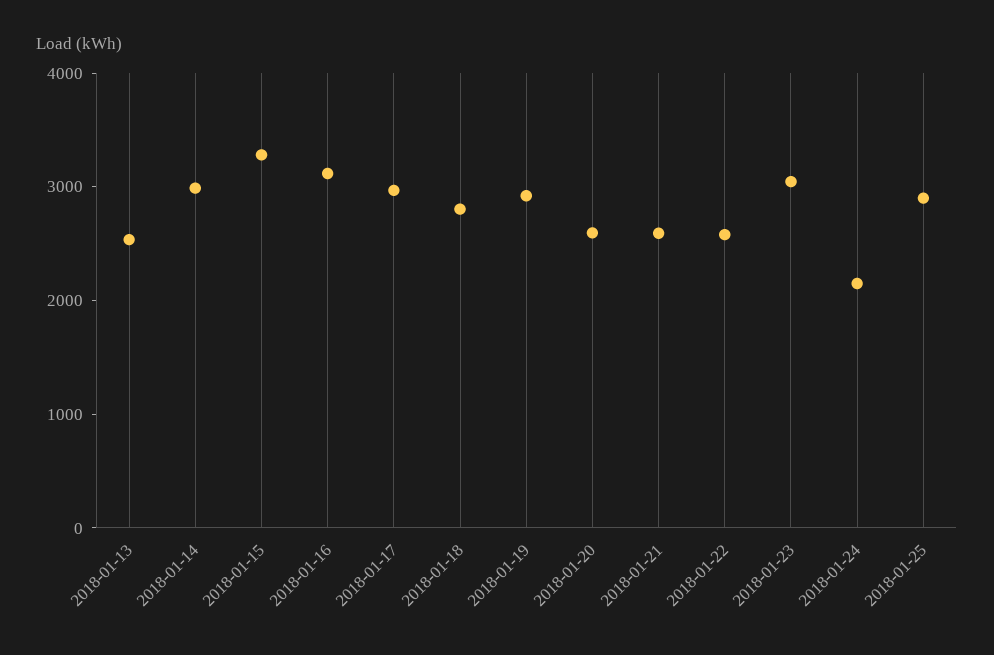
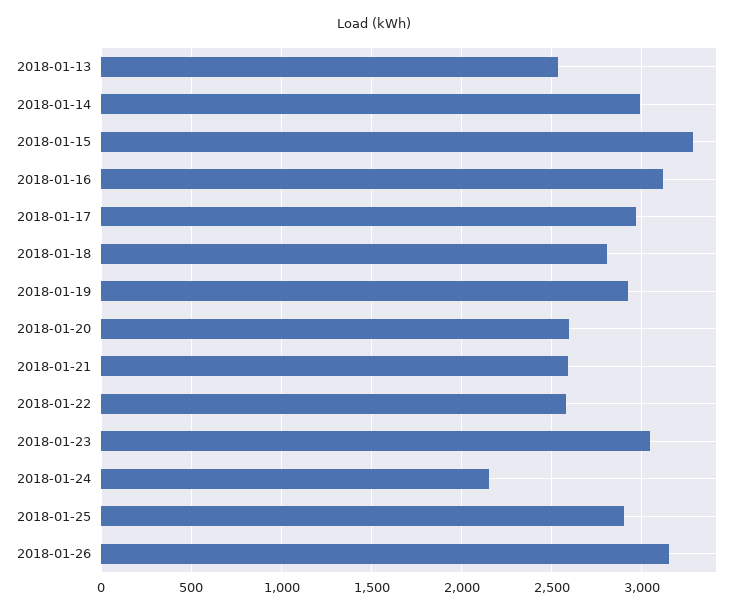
2018-01-26: none -> 3150

